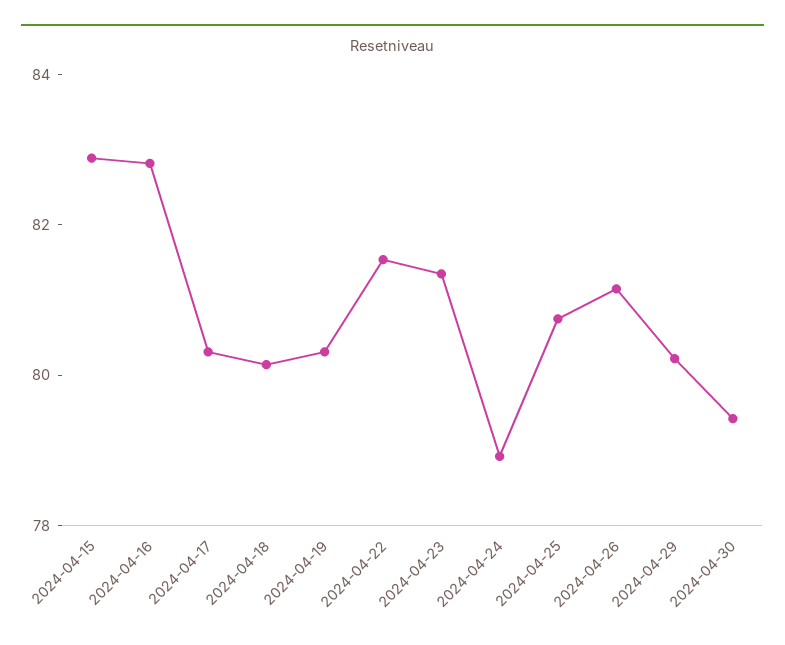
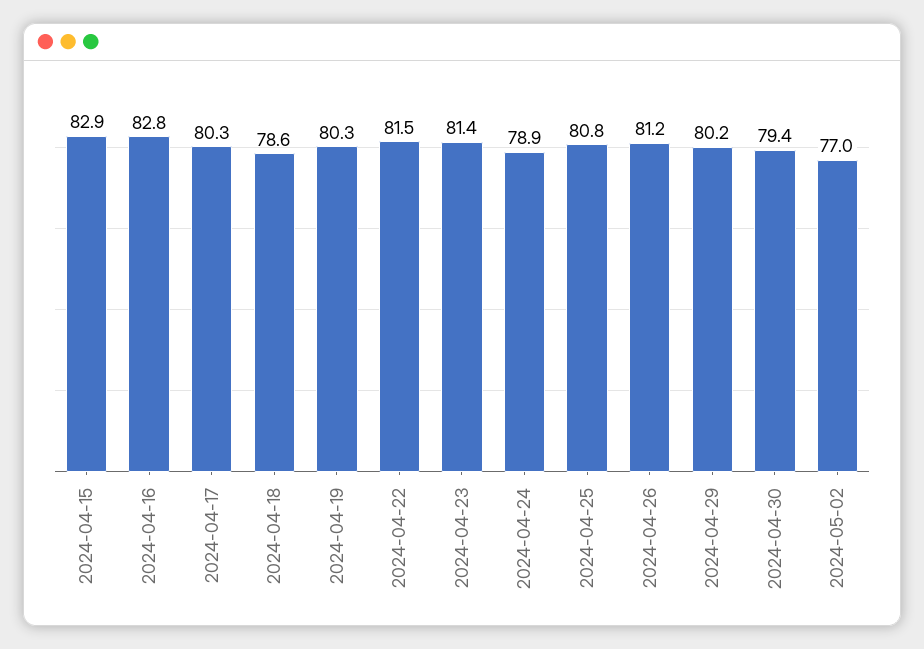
2024-04-18: 80 -> 78.6
2024-05-02: none -> 77

